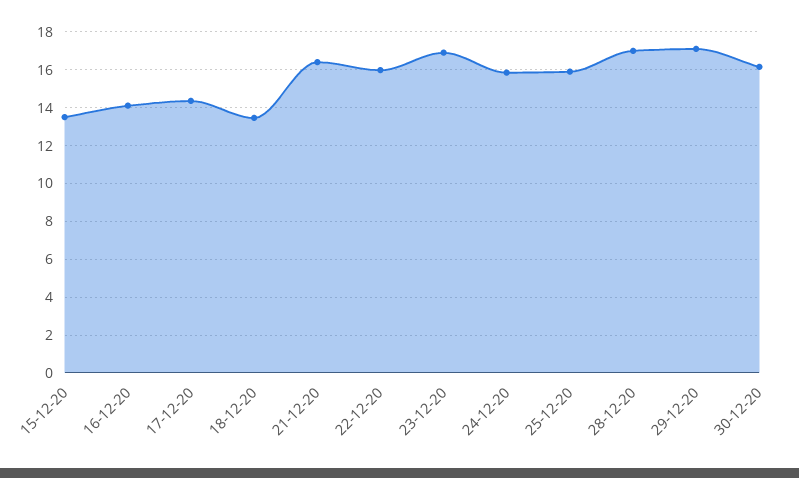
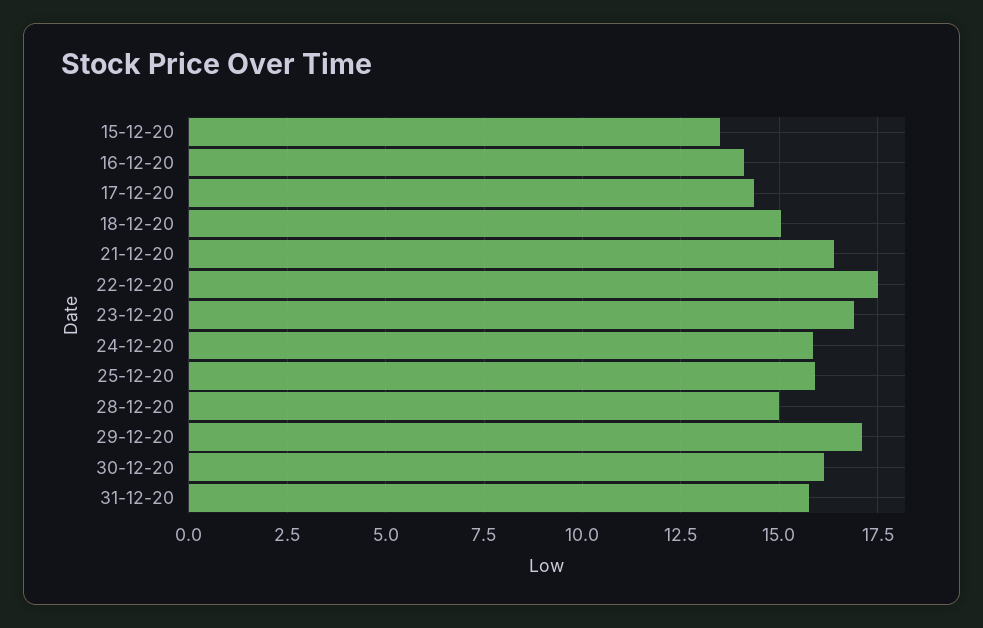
18-12-20: 13.5 -> 15
22-12-20: 16 -> 17.5
28-12-20: 17 -> 15
31-12-20: none -> 15.75

